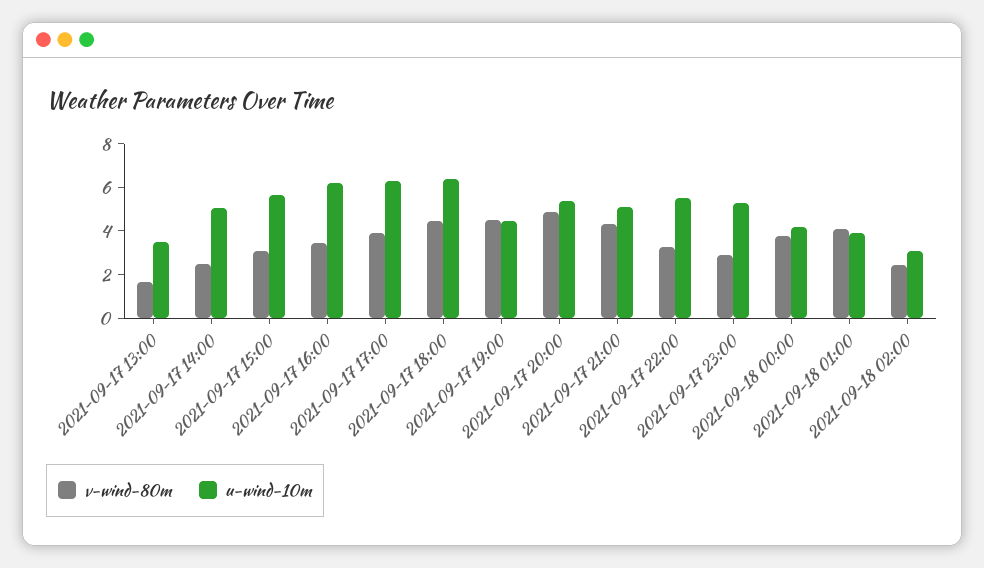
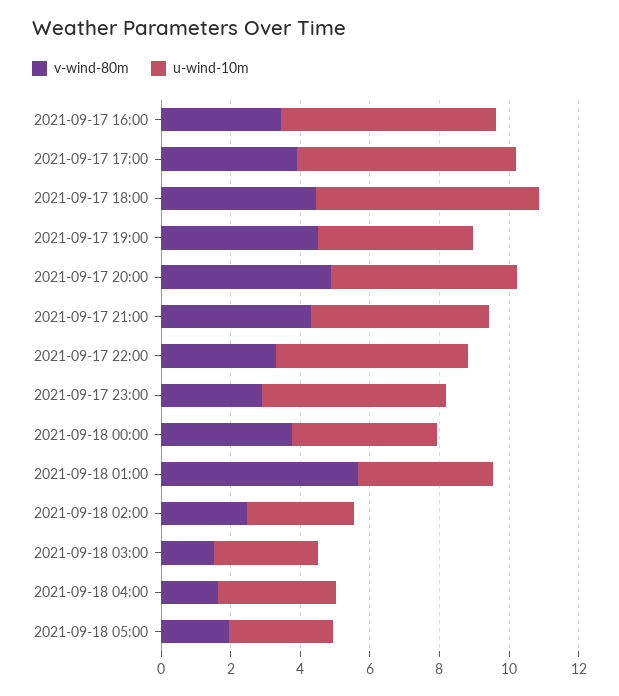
v-wind-80m, 2021-09-17 13:00: 1.5 -> none
u-wind-10m, 2021-09-17 13:00: 3.5 -> none
v-wind-80m, 2021-09-17 14:00: 2.5 -> none
u-wind-10m, 2021-09-17 14:00: 5 -> none
v-wind-80m, 2021-09-17 15:00: 3 -> none
u-wind-10m, 2021-09-17 15:00: 5.5 -> none
v-wind-80m, 2021-09-18 01:00: 4 -> 5.5
v-wind-80m, 2021-09-18 03:00: none -> 1.5
u-wind-10m, 2021-09-18 03:00: none -> 3
v-wind-80m, 2021-09-18 04:00: none -> 1.5
u-wind-10m, 2021-09-18 04:00: none -> 3.5
v-wind-80m, 2021-09-18 05:00: none -> 2
u-wind-10m, 2021-09-18 05:00: none -> 3

